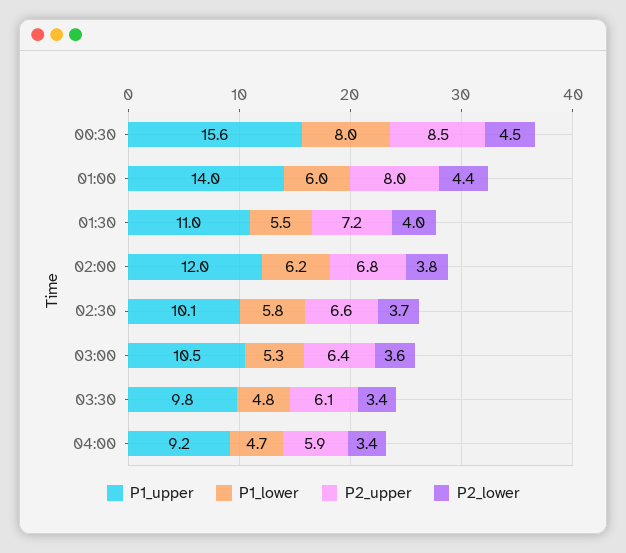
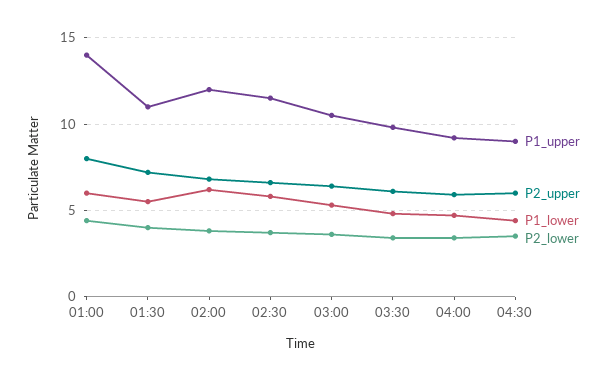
P1_upper, 00:30: 15.6 -> none
P1_lower, 00:30: 8 -> none
P2_upper, 00:30: 8.5 -> none
P2_lower, 00:30: 4.5 -> none
P1_upper, 02:30: 10.1 -> 11.5
P1_upper, 04:30: none -> 9
P2_upper, 04:30: none -> 6
P1_lower, 04:30: none -> 4.5
P2_lower, 04:30: none -> 3.5

